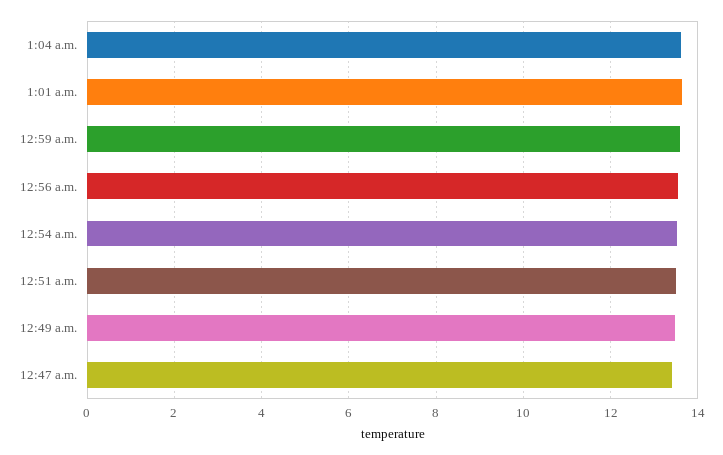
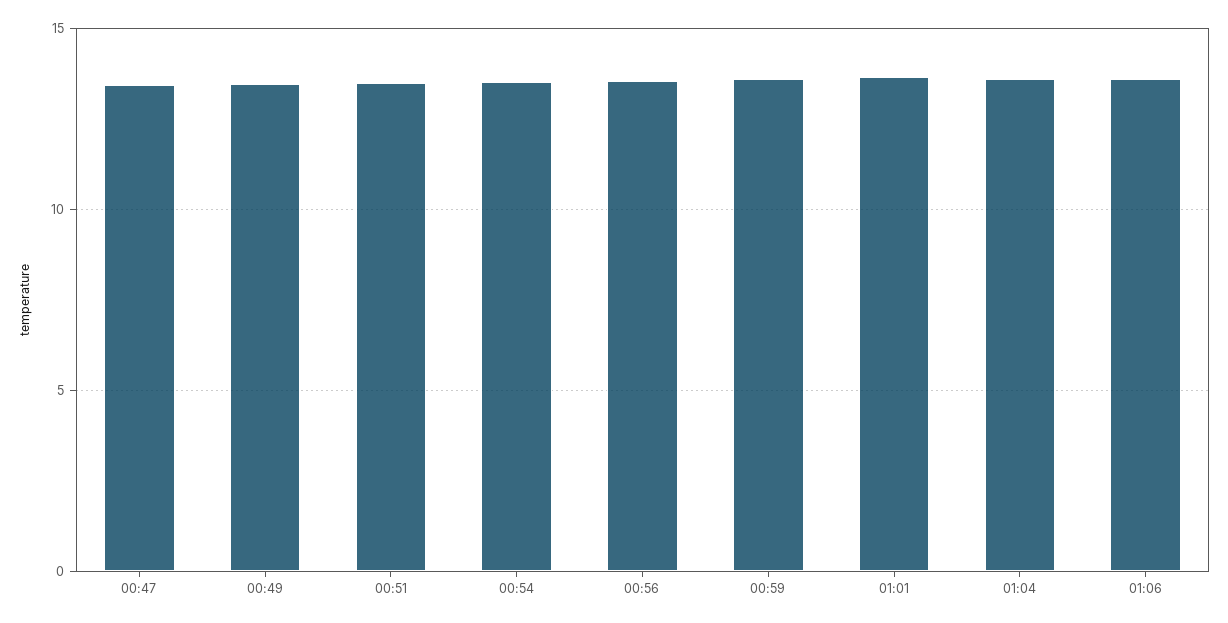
01:06: none -> 13.5

